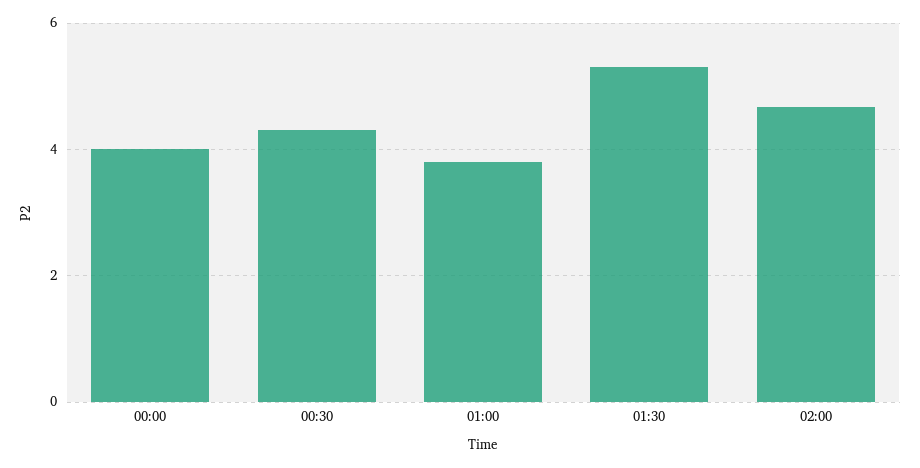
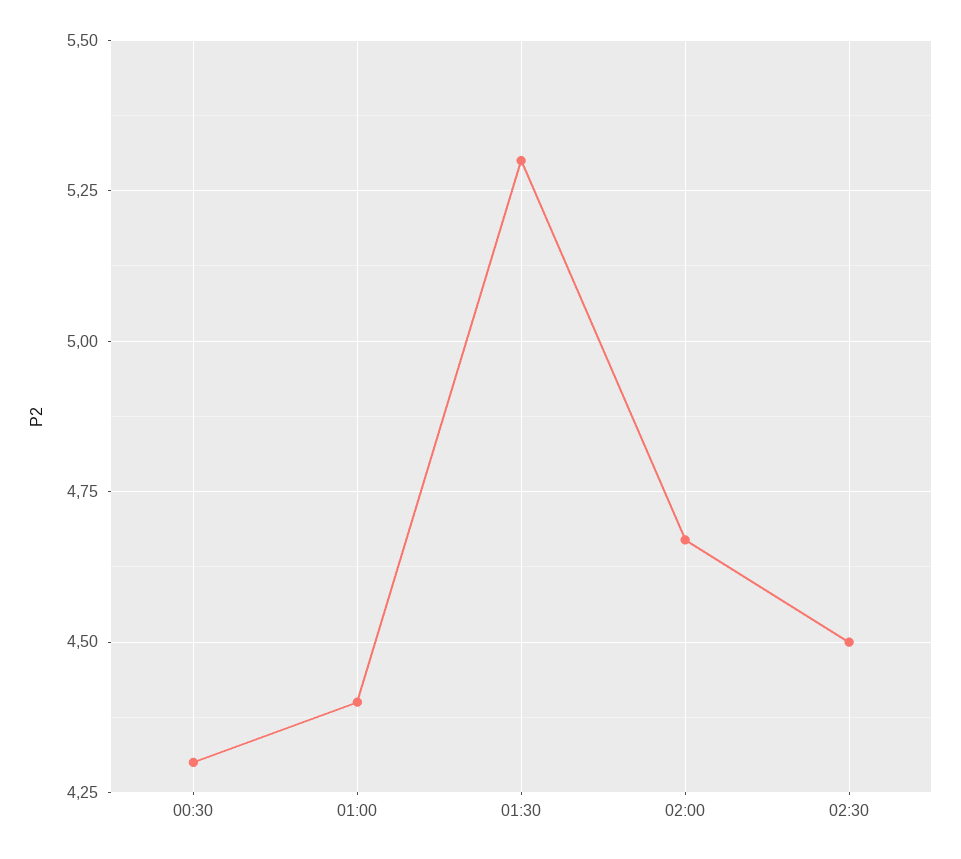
00:00: 4 -> none
01:00: 3.8 -> 4.4
02:30: none -> 4.5

